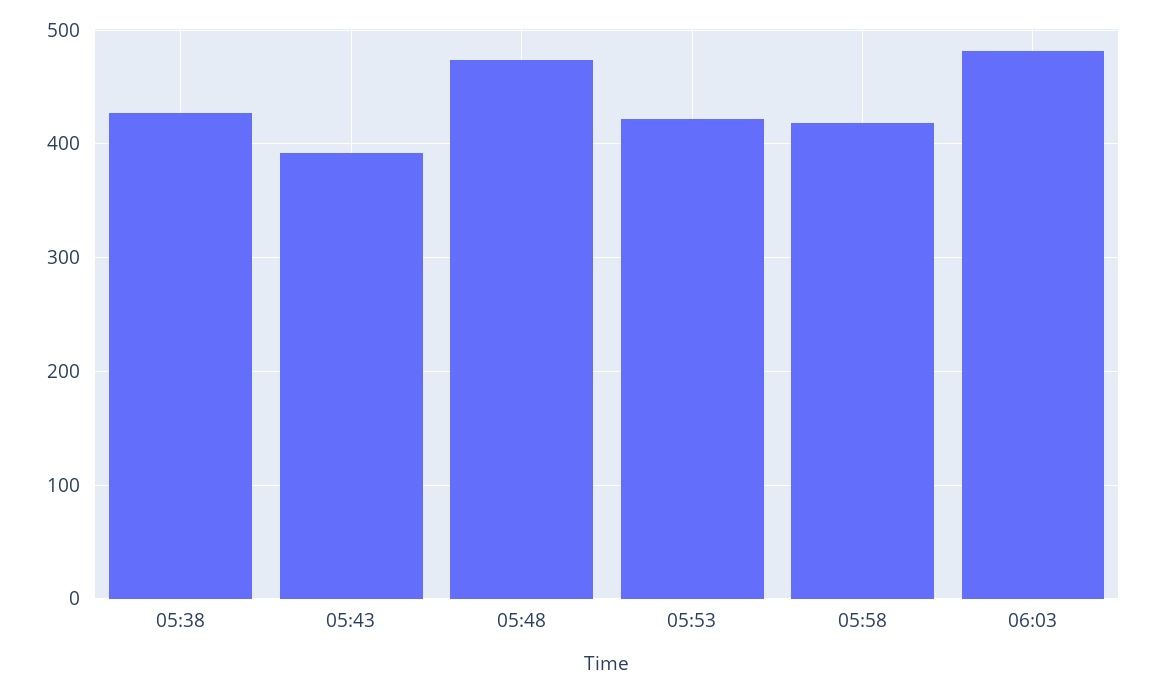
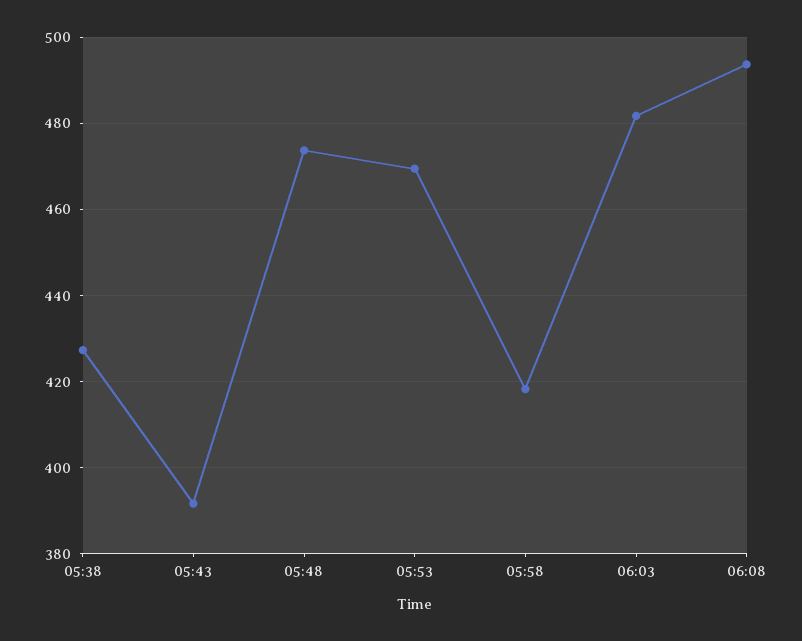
05:53: 420 -> 470
06:08: none -> 494

